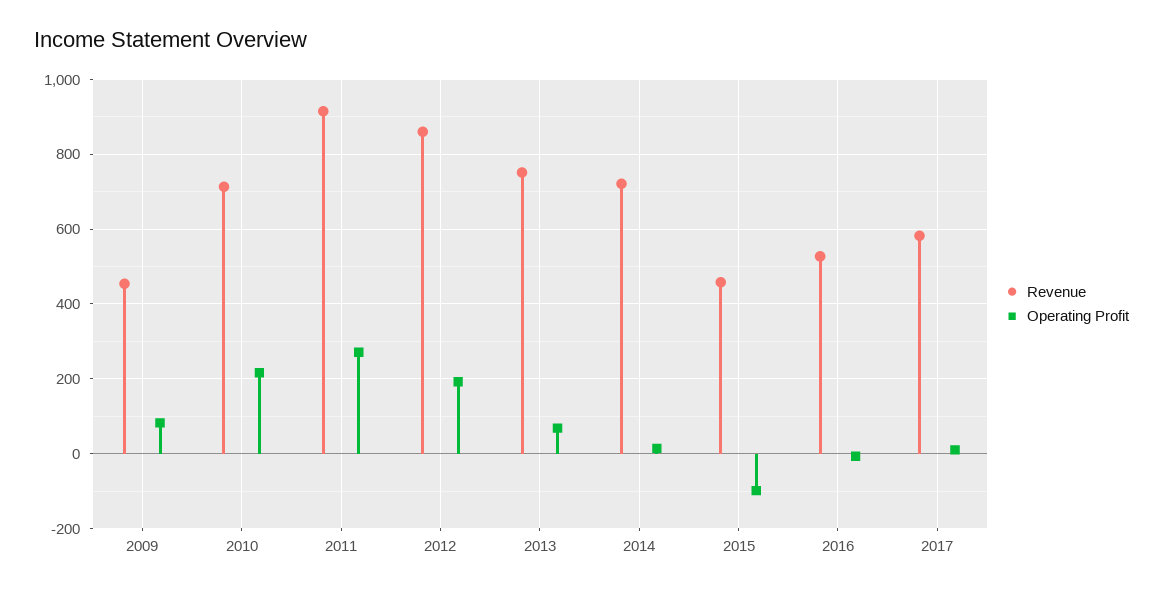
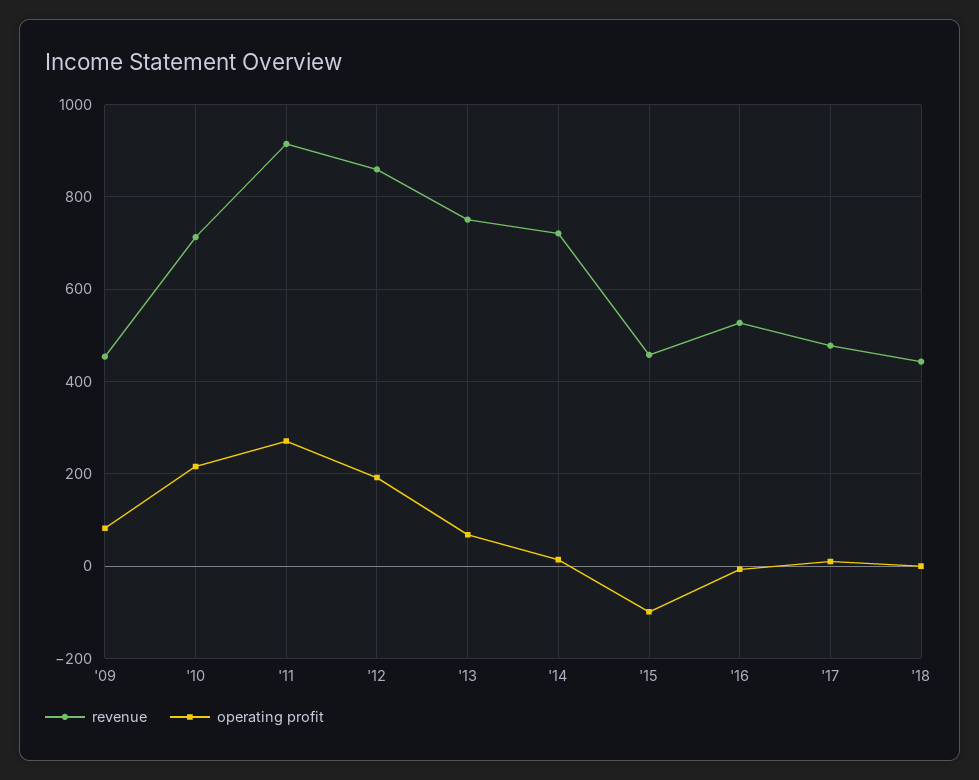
Revenue, 2017: 580 -> 480
Revenue, '18: none -> 440
Operating Profit, '18: none -> 0

